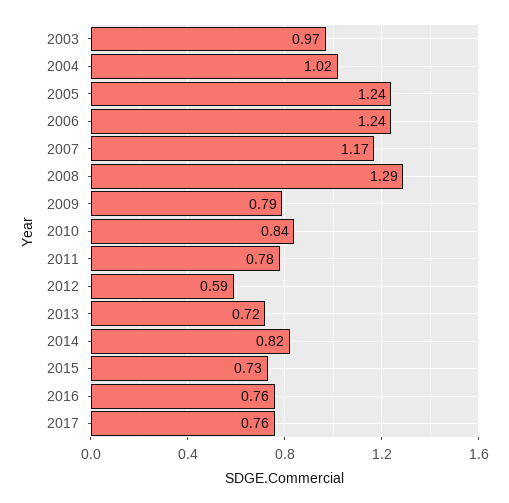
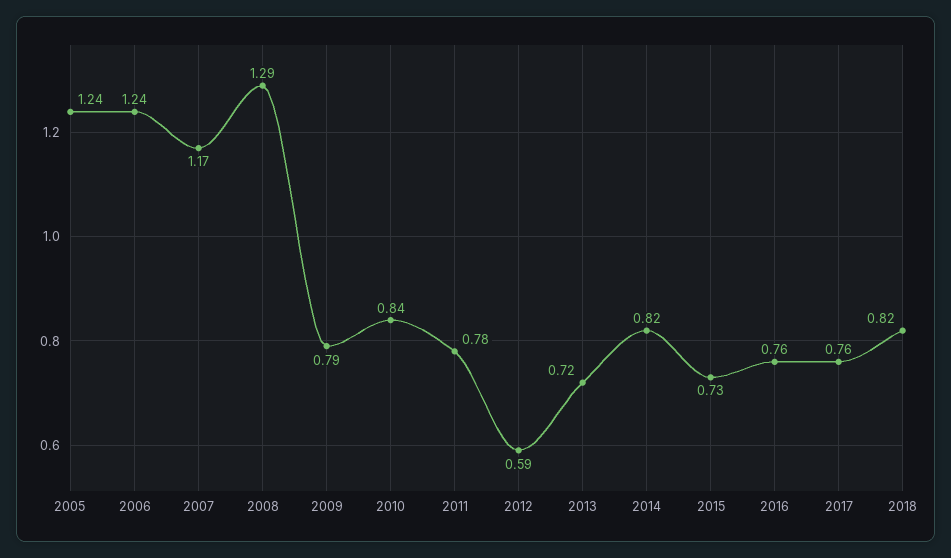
2003: 0.97 -> none
2004: 1.02 -> none
2018: none -> 0.82

